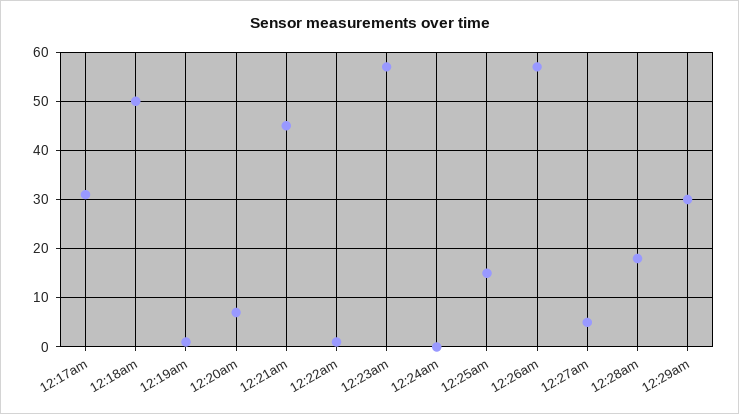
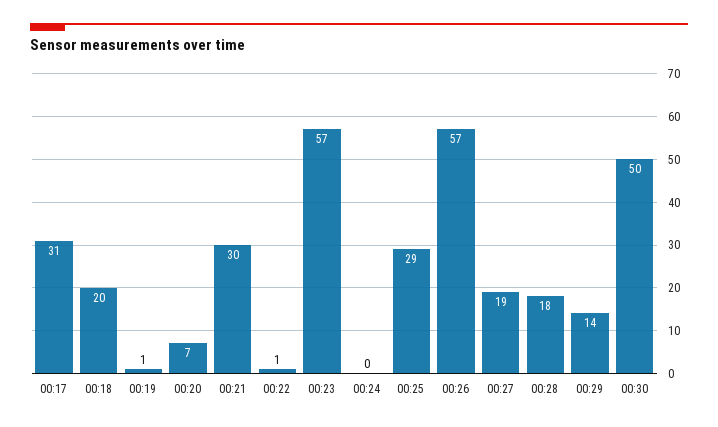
12:18am: 50 -> 20
12:21am: 45 -> 30
12:25am: 15 -> 29
12:27am: 5 -> 19
12:29am: 30 -> 14
00:30: none -> 50

